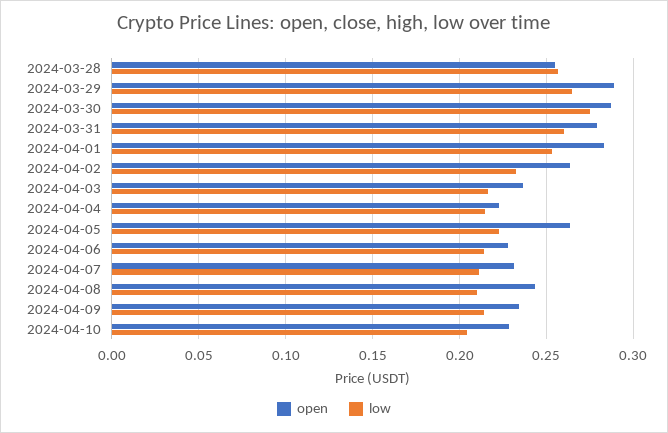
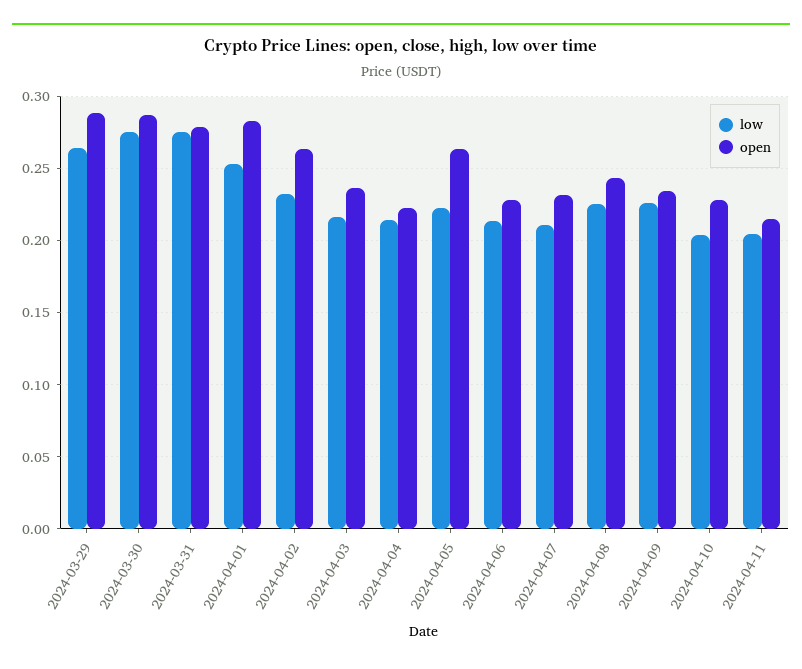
open, 2024-03-28: 0.255 -> none
low, 2024-03-28: 0.255 -> none
low, 2024-03-31: 0.26 -> 0.275
low, 2024-04-08: 0.21 -> 0.225
low, 2024-04-09: 0.215 -> 0.225
low, 2024-04-11: none -> 0.205
open, 2024-04-11: none -> 0.215

